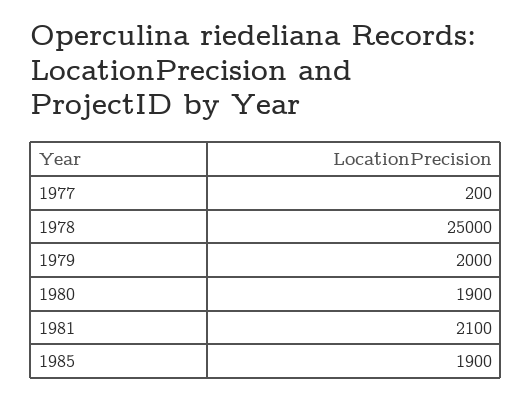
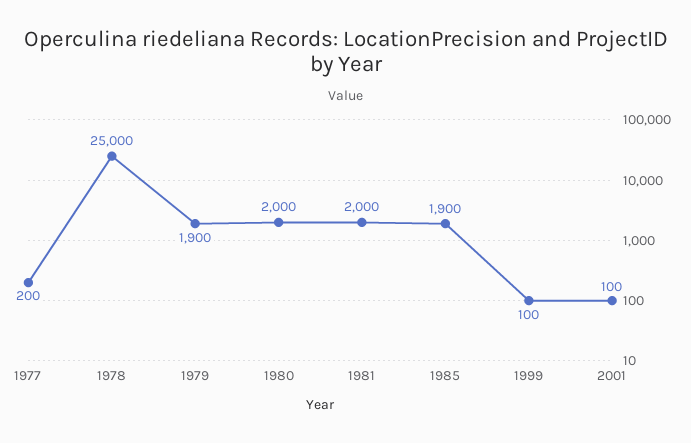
1979: 2000 -> 1900
1980: 1900 -> 2000
1981: 2100 -> 2000
1999: none -> 100
2001: none -> 100

